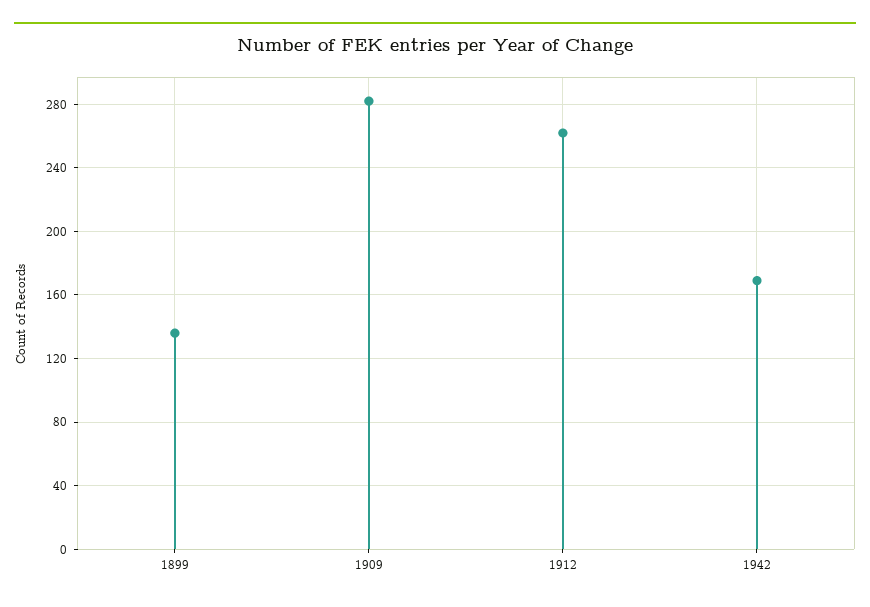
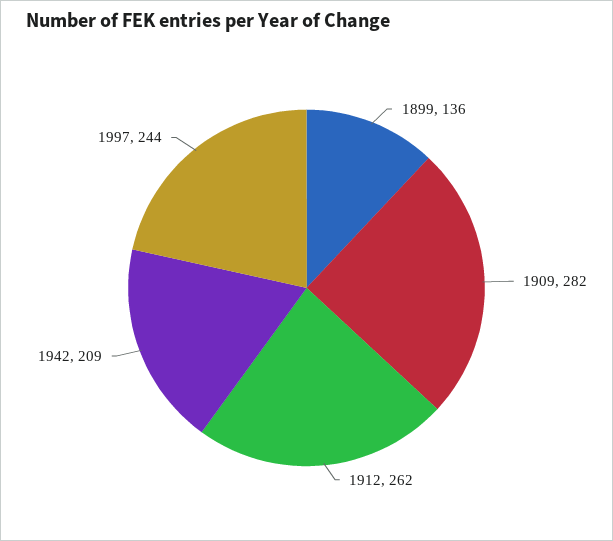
1942: 170 -> 209
1997: none -> 244

